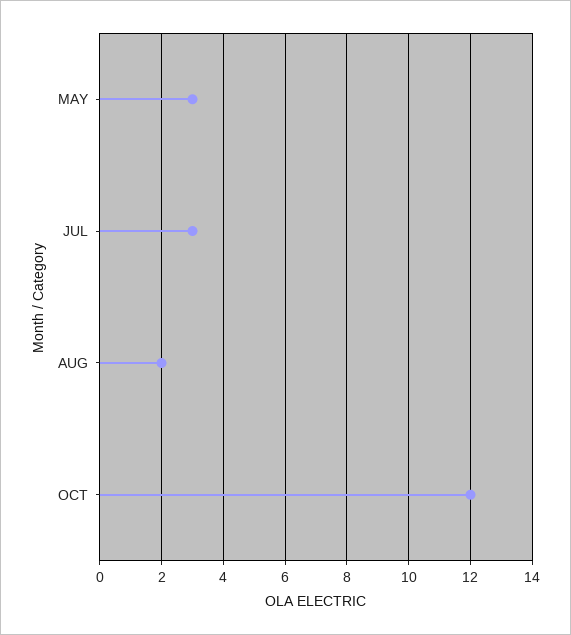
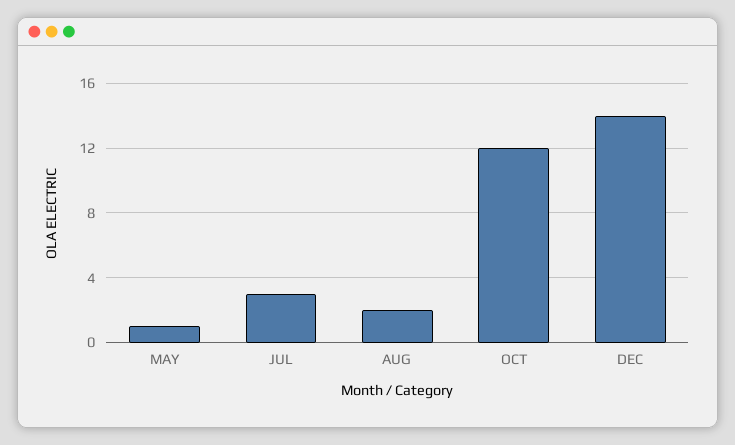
MAY: 3 -> 1
DEC: none -> 14

